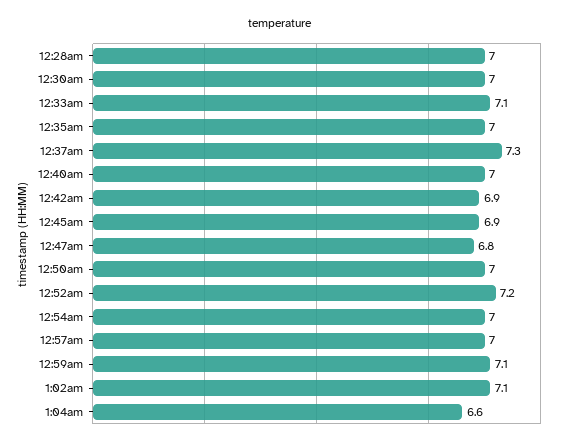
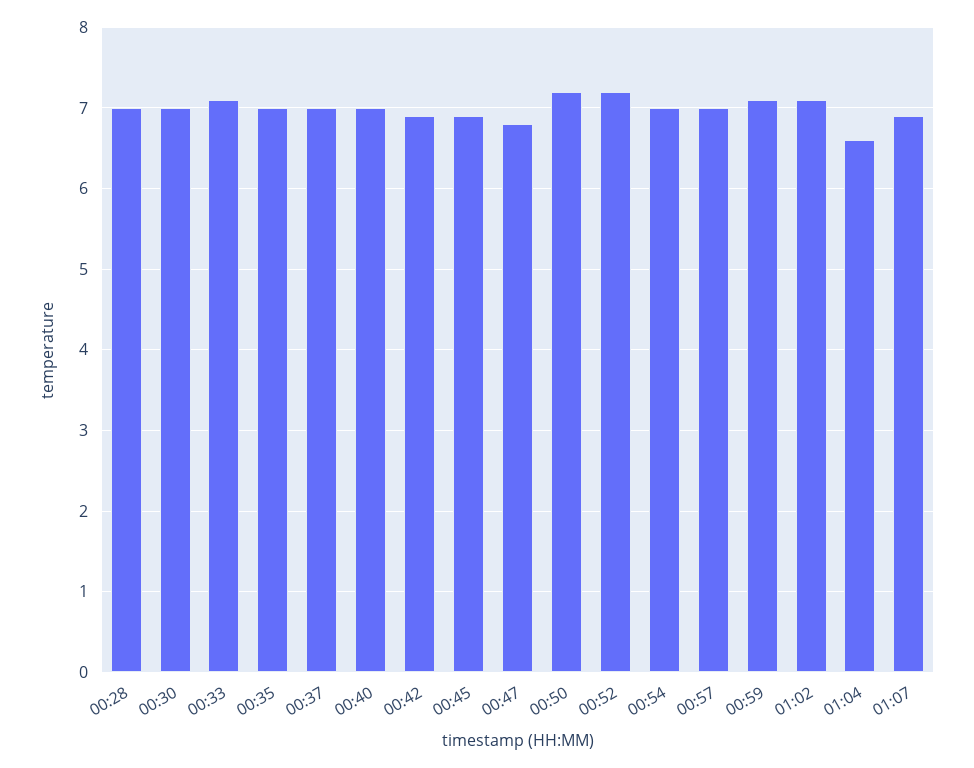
12:37am: 7.3 -> 7
12:50am: 7 -> 7.2
01:07: none -> 6.9

